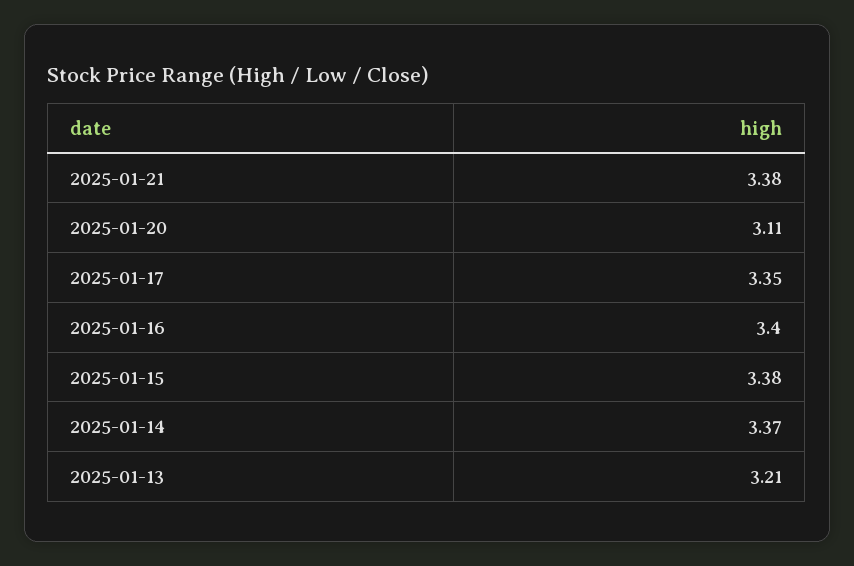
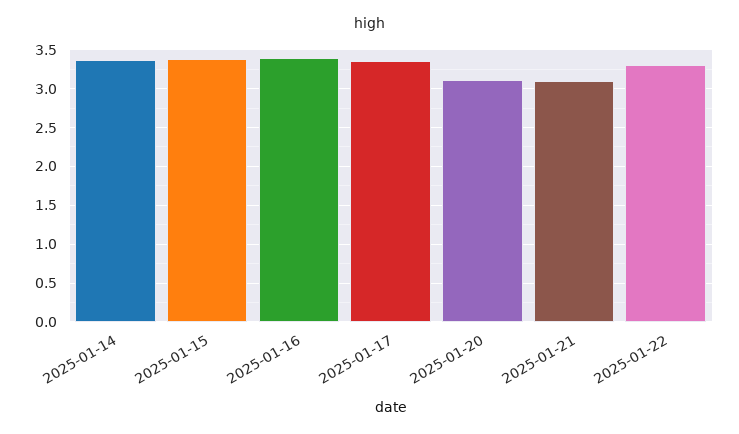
2025-01-21: 3.38 -> 3.1
2025-01-13: 3.21 -> none
2025-01-22: none -> 3.3

